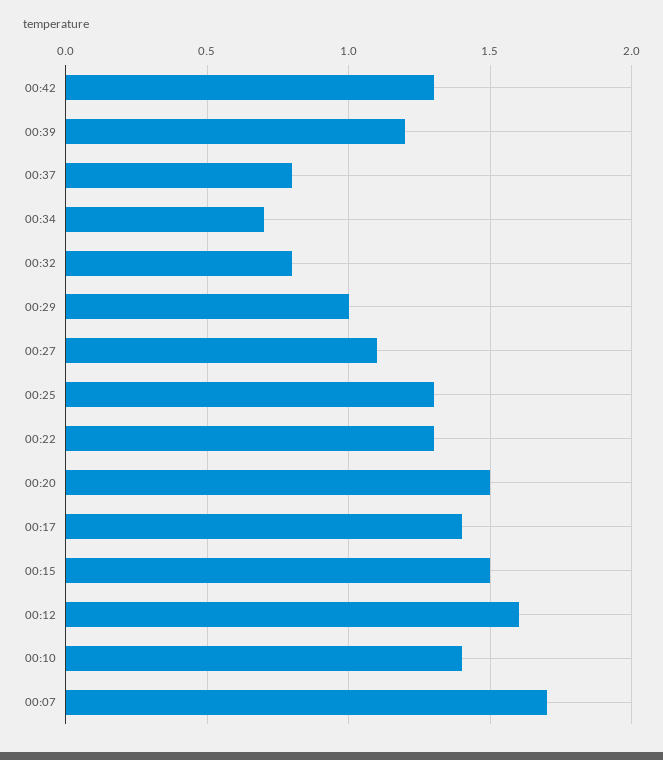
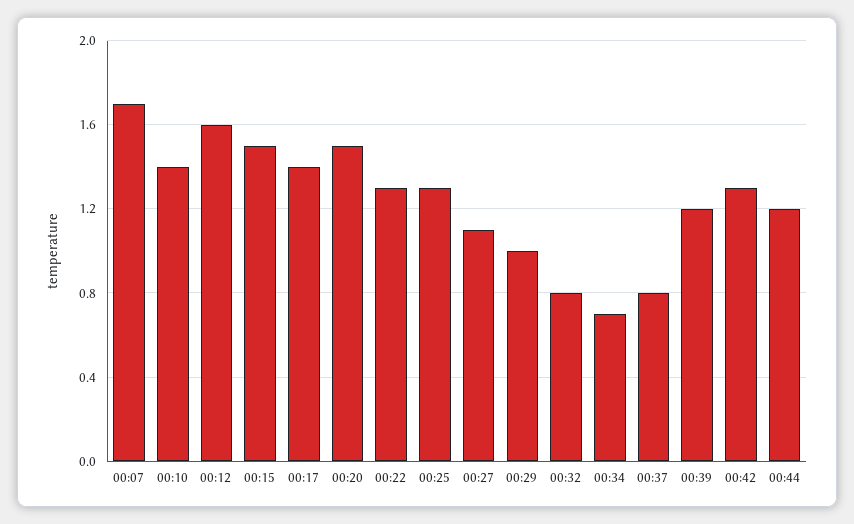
00:44: none -> 1.2

